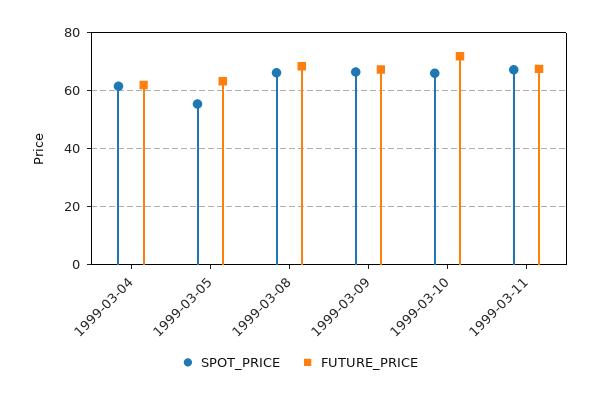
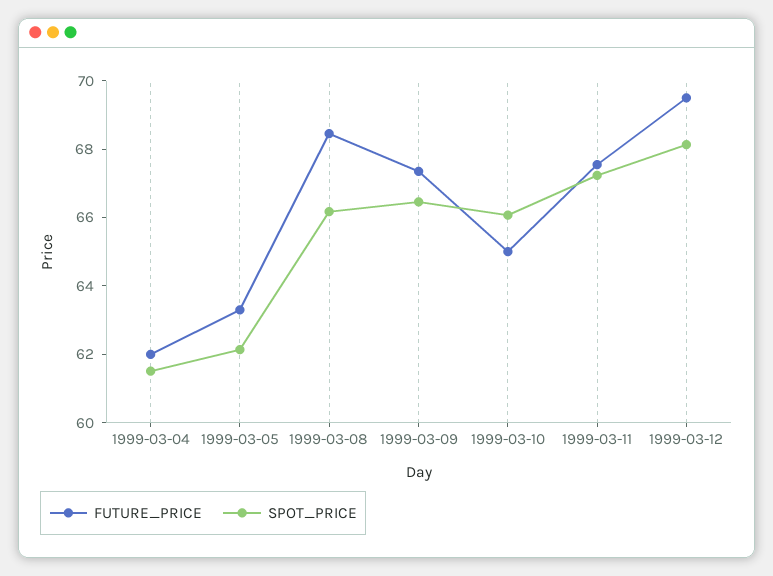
SPOT_PRICE, 1999-03-05: 55 -> 62
FUTURE_PRICE, 1999-03-10: 72.5 -> 65
FUTURE_PRICE, 1999-03-12: none -> 69.5
SPOT_PRICE, 1999-03-12: none -> 68

